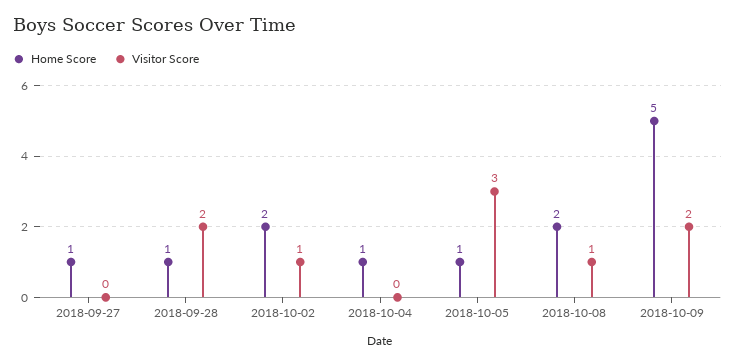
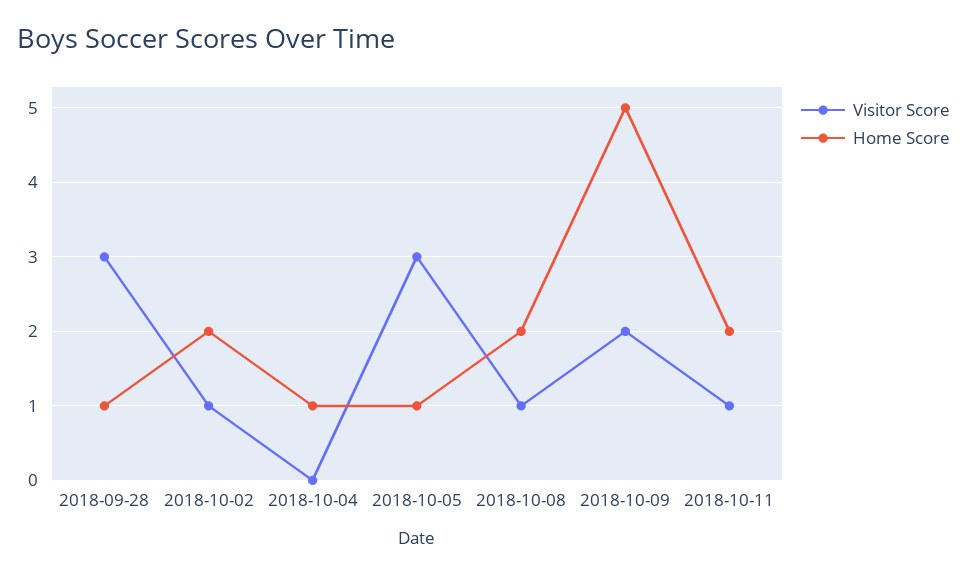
Home Score, 2018-09-27: 1 -> none
Visitor Score, 2018-09-27: 0 -> none
Visitor Score, 2018-09-28: 2 -> 3
Visitor Score, 2018-10-11: none -> 1
Home Score, 2018-10-11: none -> 2

